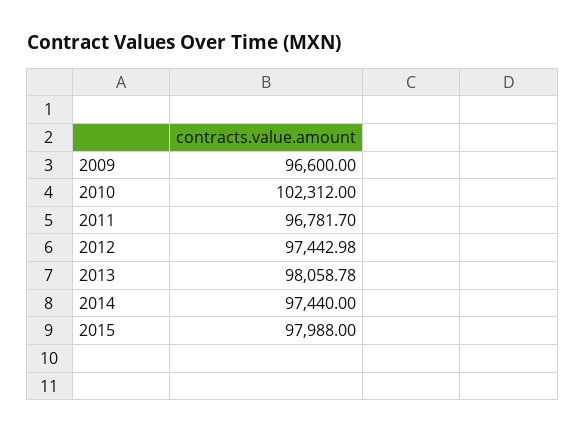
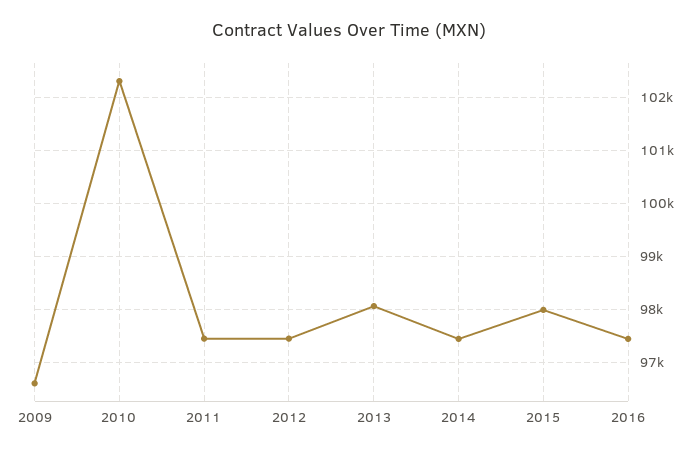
2011: 96781.7 -> 97400
2016: none -> 97400

